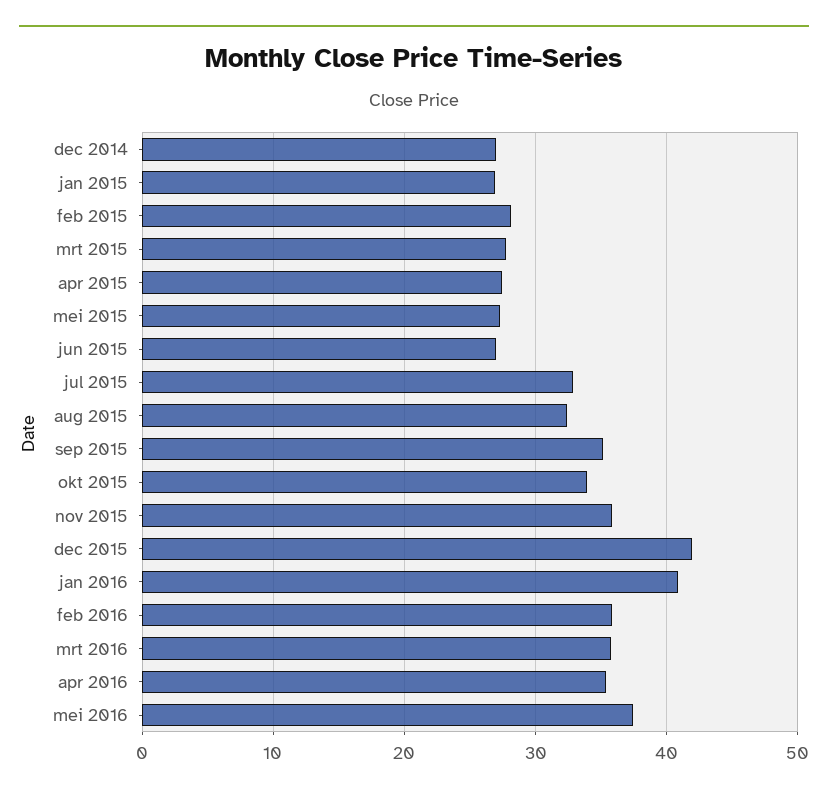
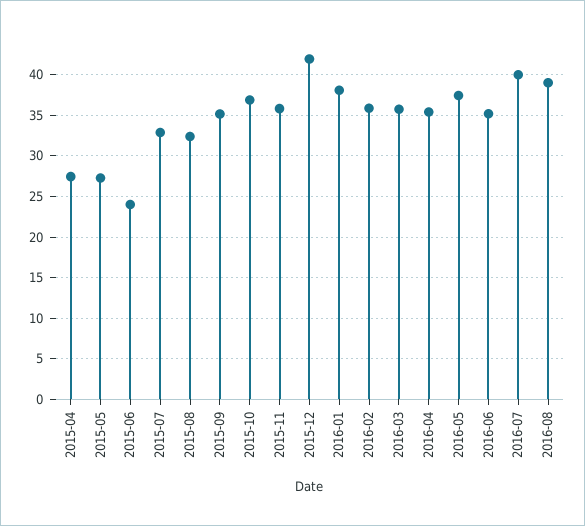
dec 2014: 27 -> none
jan 2015: 27 -> none
feb 2015: 28 -> none
mrt 2015: 28 -> none
jun 2015: 27 -> 24
okt 2015: 34 -> 37
jan 2016: 41 -> 38
2016-06: none -> 35
2016-07: none -> 40
2016-08: none -> 39

